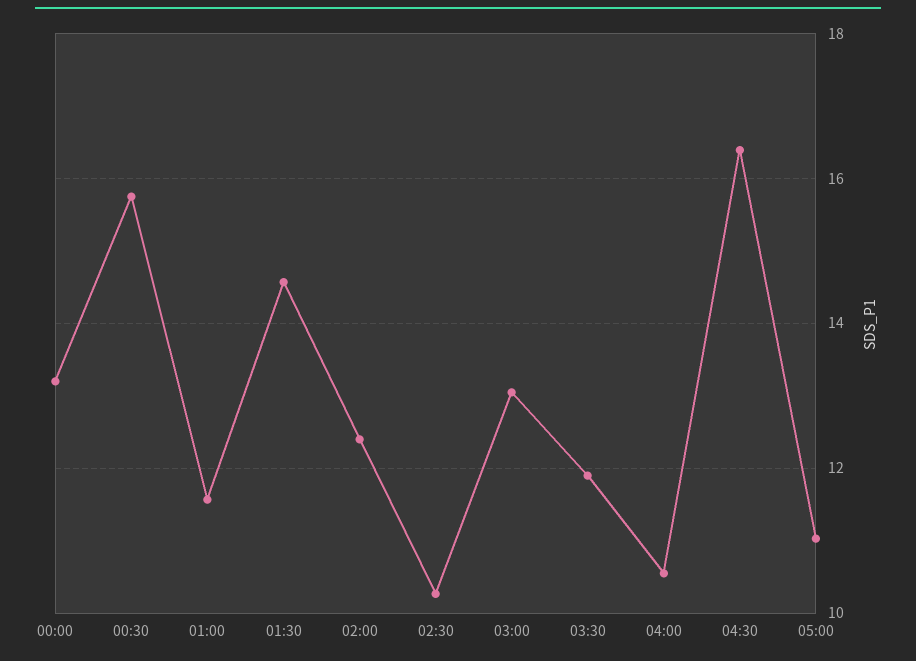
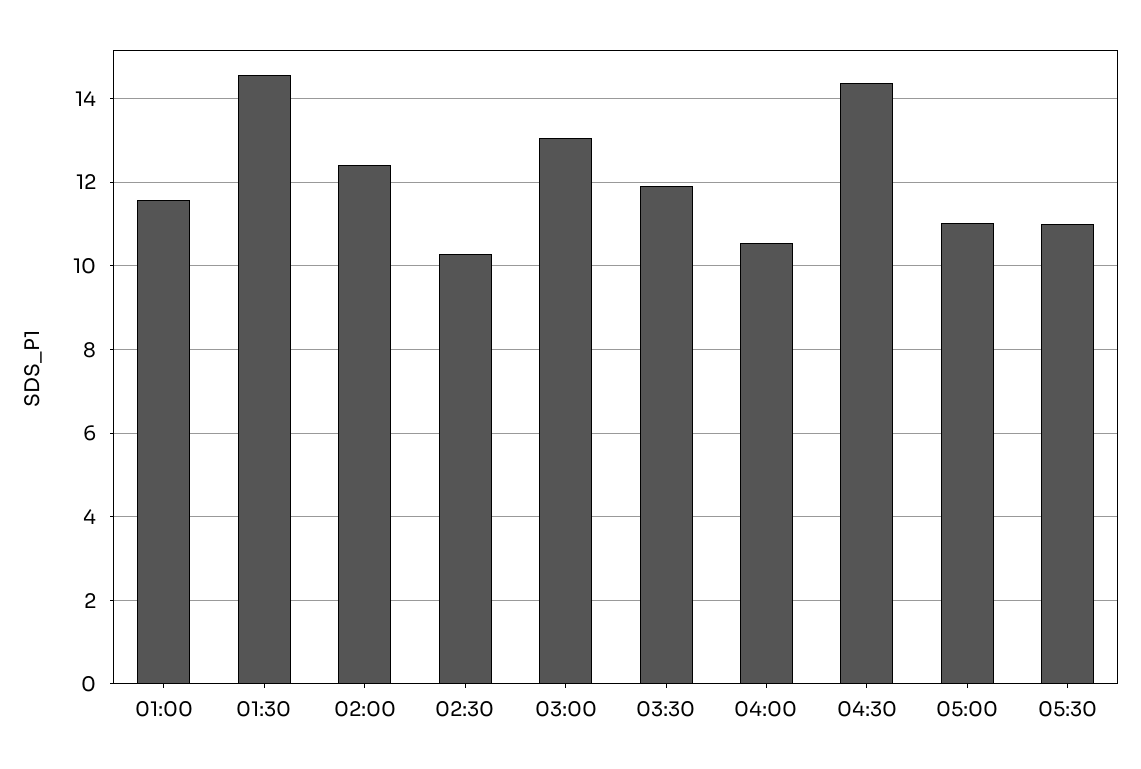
00:00: 13.2 -> none
00:30: 15.8 -> none
04:30: 16.4 -> 14.4
05:30: none -> 11

